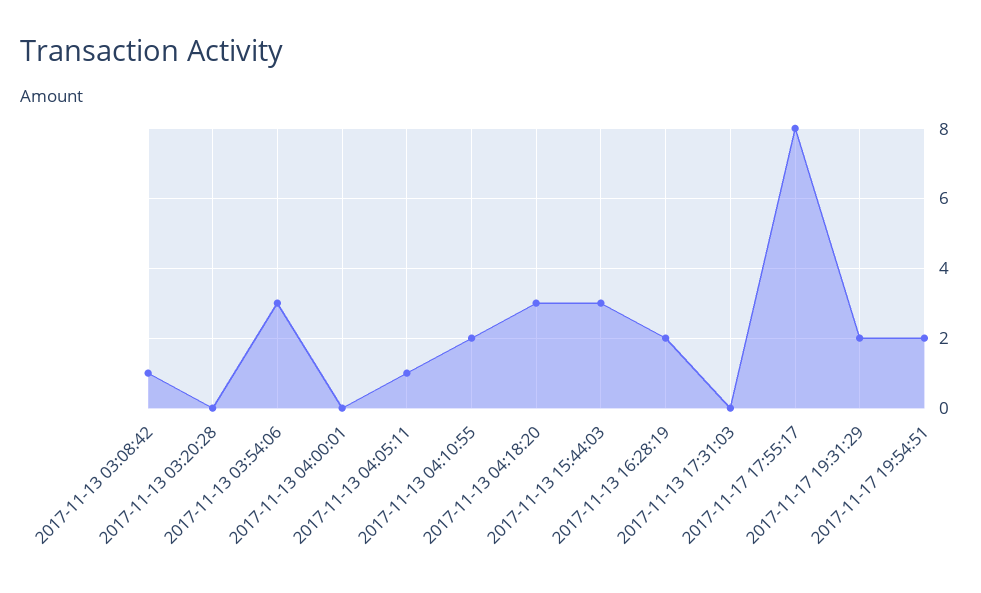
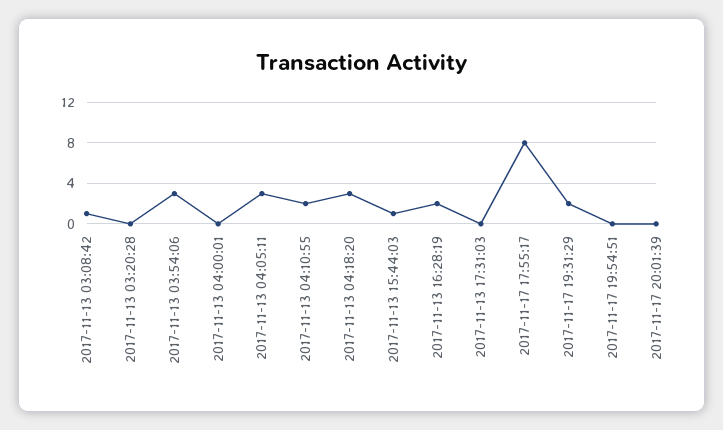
2017-11-13 04:05:11: 1 -> 3
2017-11-13 15:44:03: 3 -> 1
2017-11-17 19:54:51: 2 -> 0
2017-11-17 20:01:39: none -> 0

